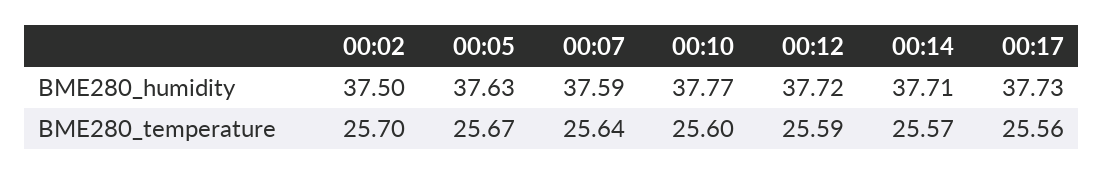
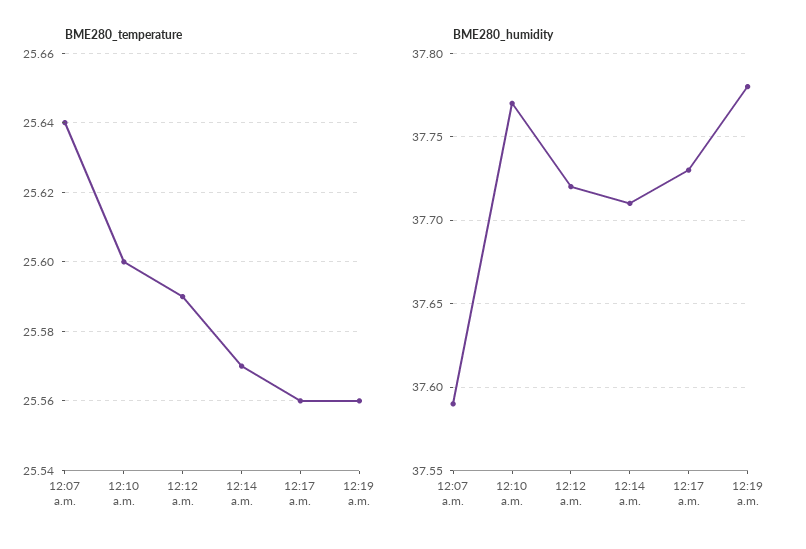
BME280_humidity, 00:02: 37.5 -> none
BME280_humidity, 00:05: 37.63 -> none
BME280_temperature, 00:02: 25.7 -> none
BME280_temperature, 00:05: 25.67 -> none
BME280_temperature, 12:19 a.m.: none -> 25.56
BME280_humidity, 12:19 a.m.: none -> 37.78

